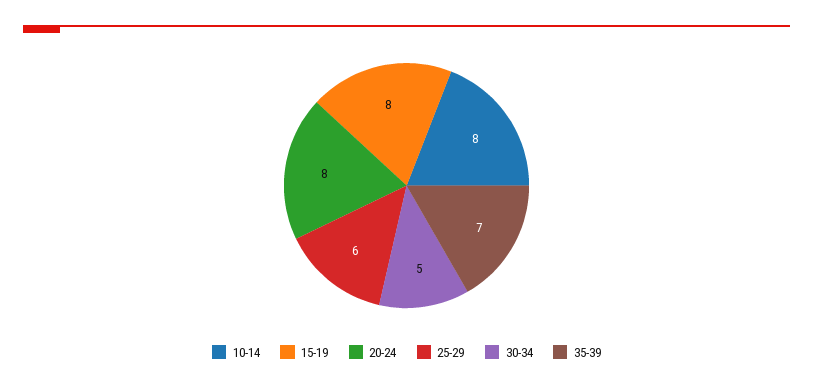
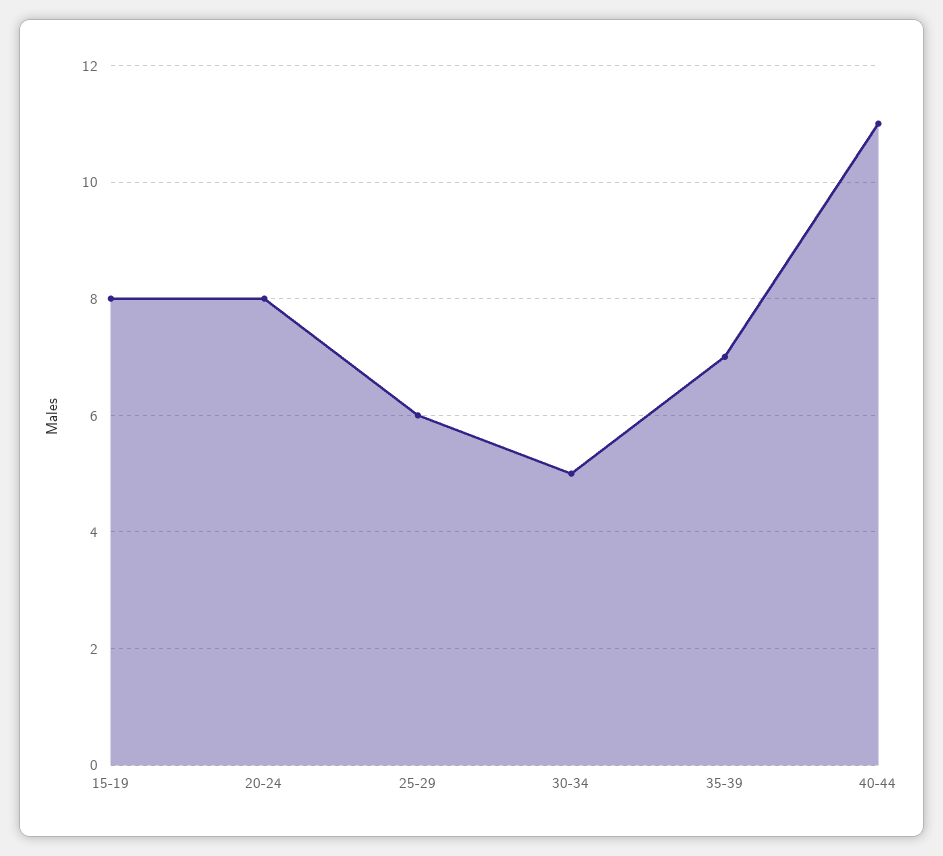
10-14: 8 -> none
40-44: none -> 11

